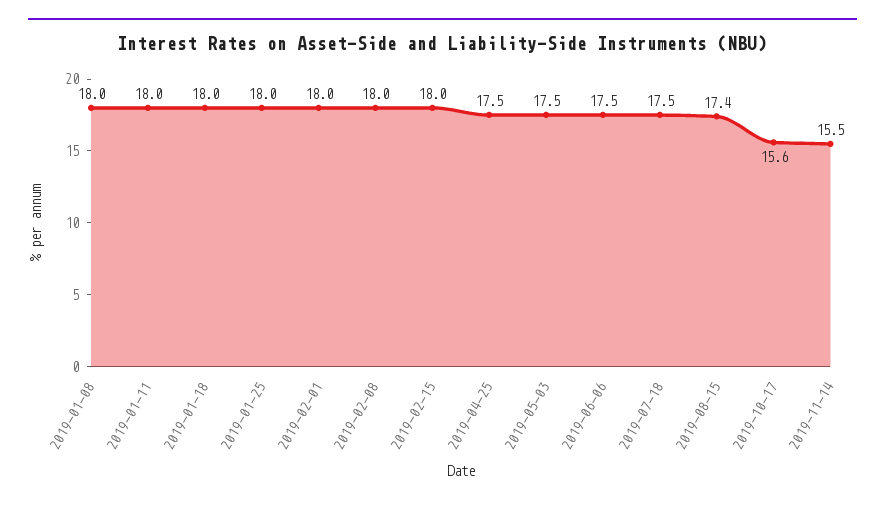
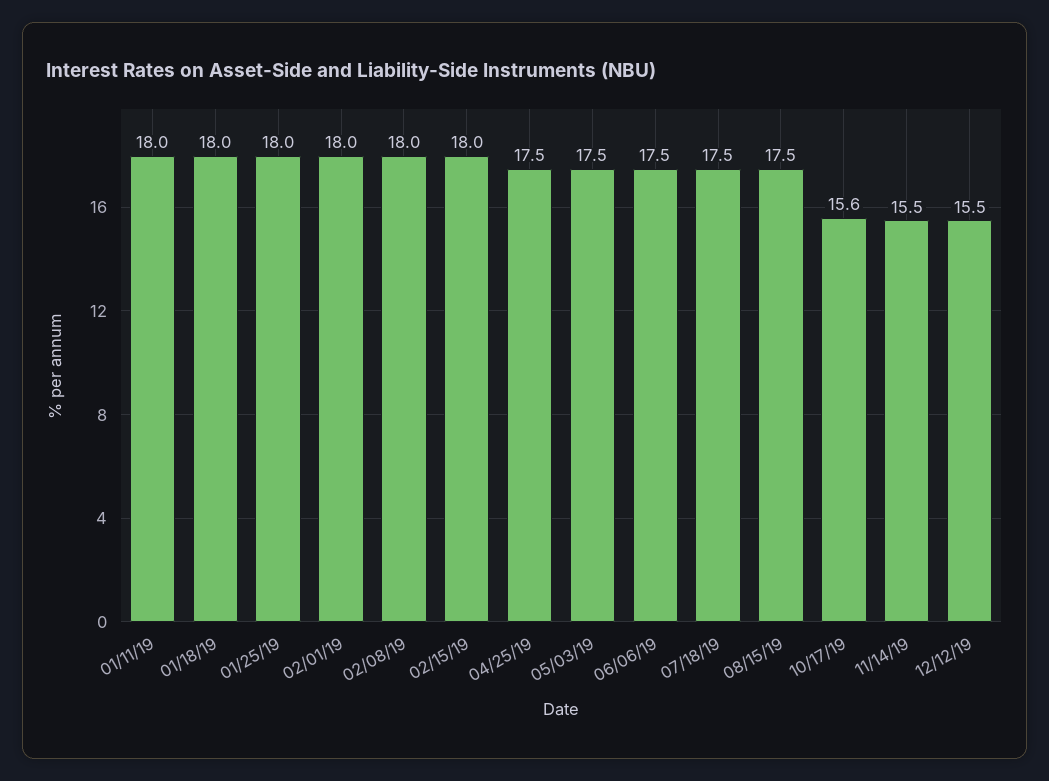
2019-01-08: 18 -> none
2019-08-15: 17.4 -> 17.5
12/12/19: none -> 15.5

